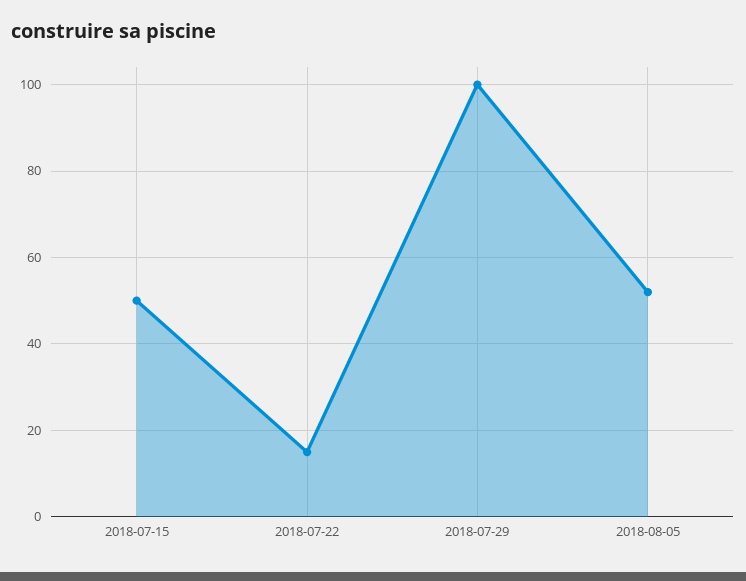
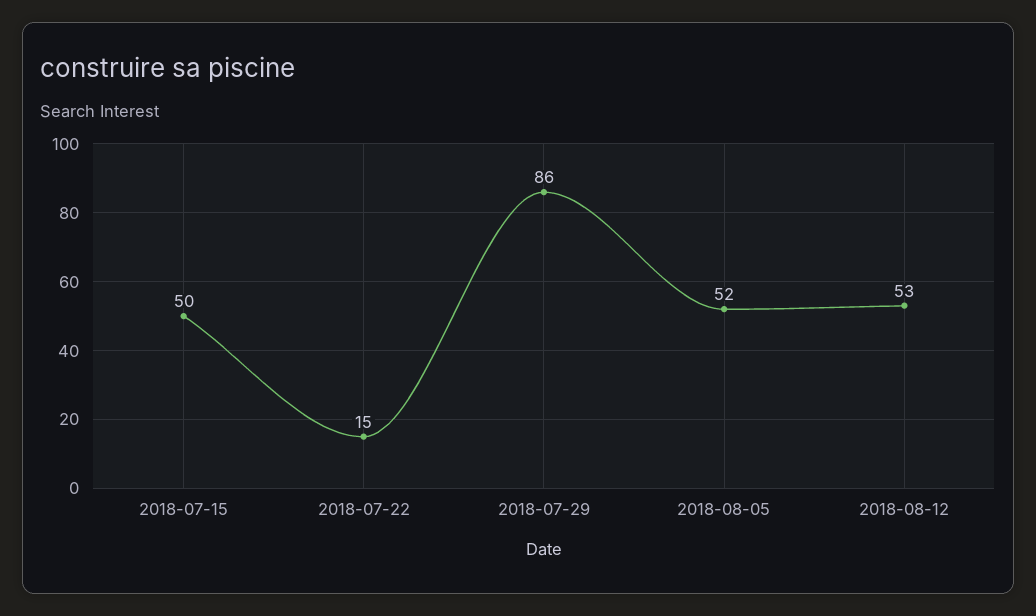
2018-07-29: 100 -> 86
2018-08-12: none -> 53

